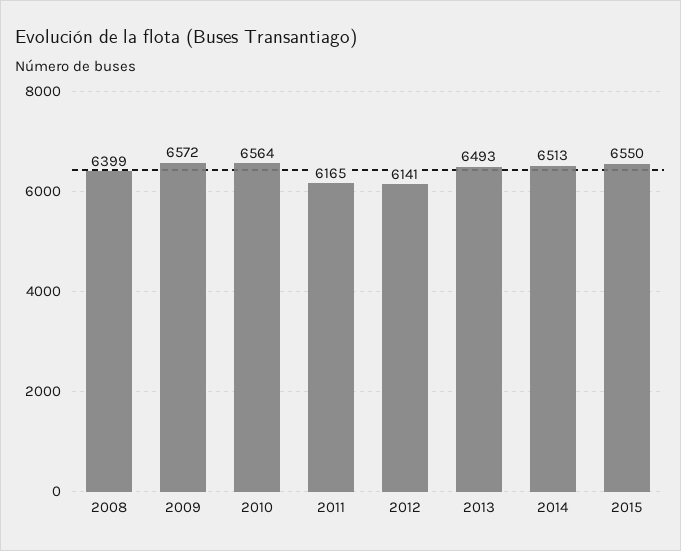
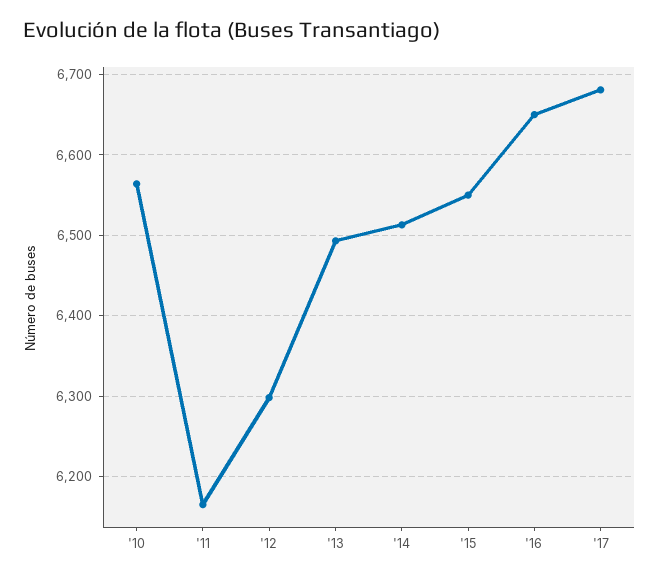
2008: 6399 -> none
2009: 6572 -> none
2012: 6141 -> 6300
'16: none -> 6650
'17: none -> 6680

